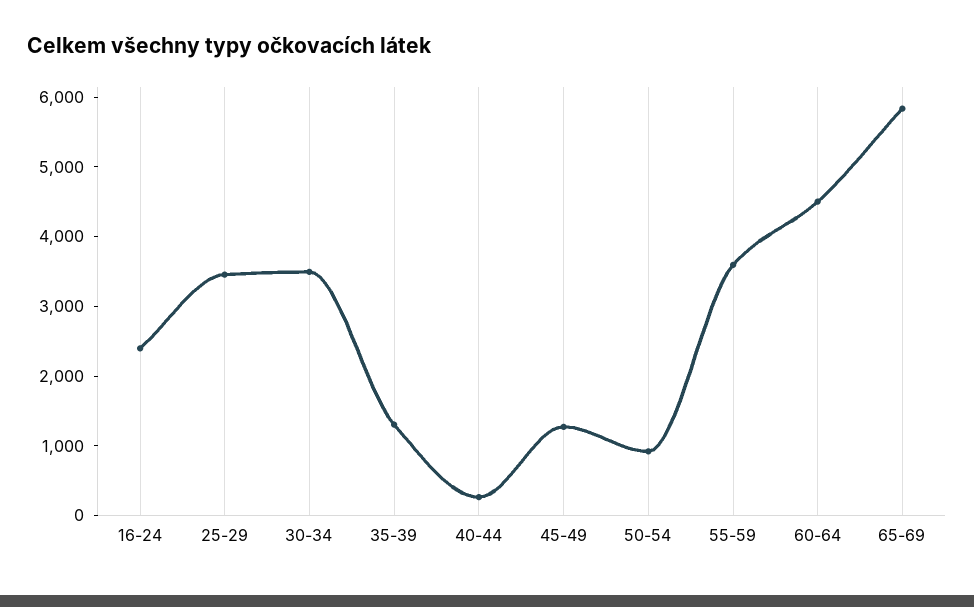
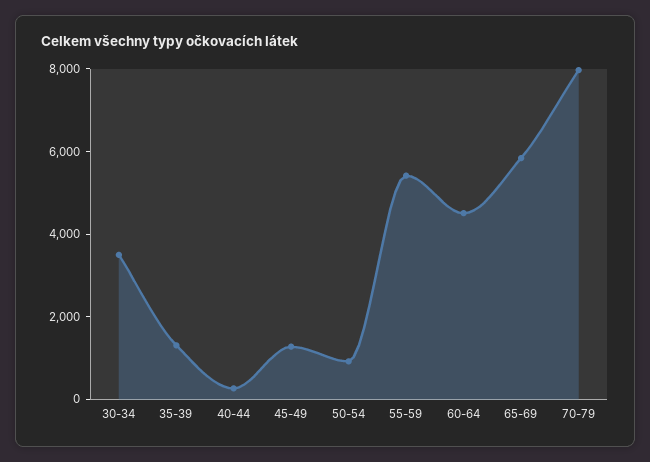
16-24: 2400 -> none
25-29: 3400 -> none
55-59: 3600 -> 5500
70-79: none -> 8000

